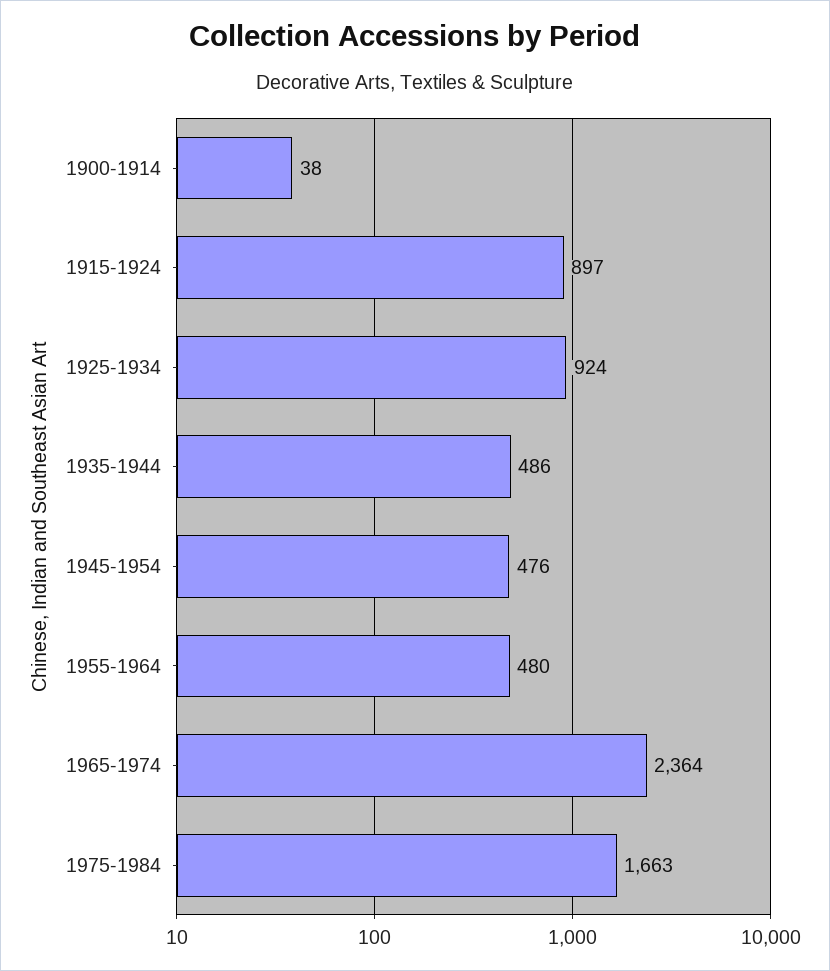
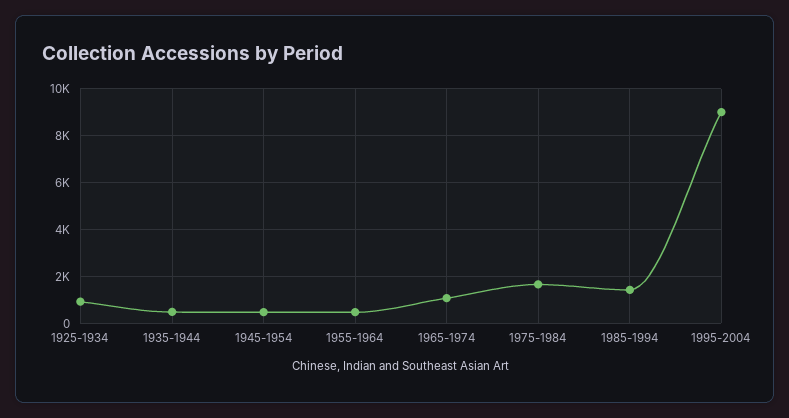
1900-1914: 38 -> none
1915-1924: 897 -> none
1965-1974: 2364 -> 1000
1985-1994: none -> 1500
1995-2004: none -> 9000

